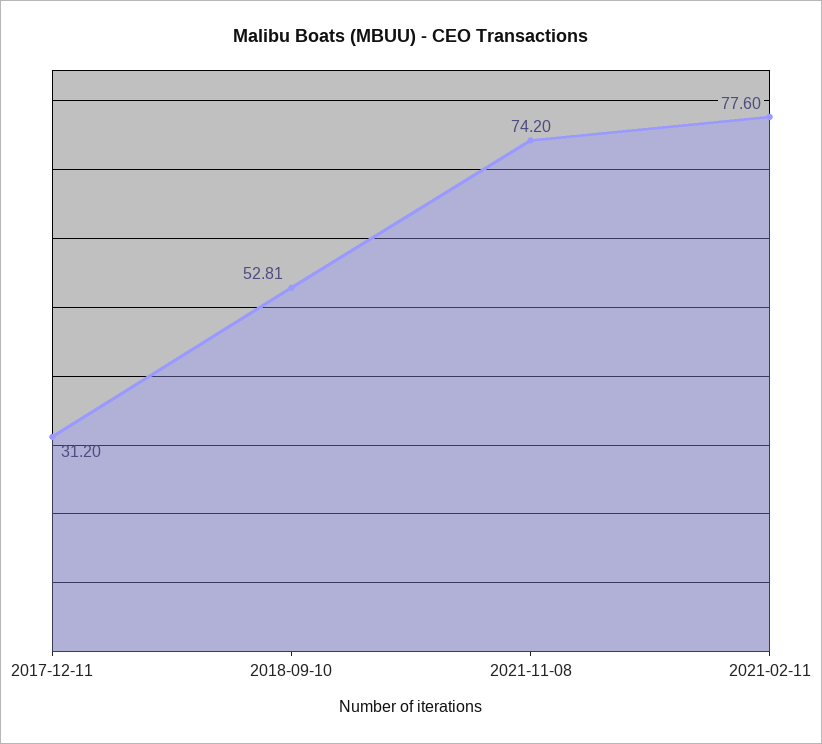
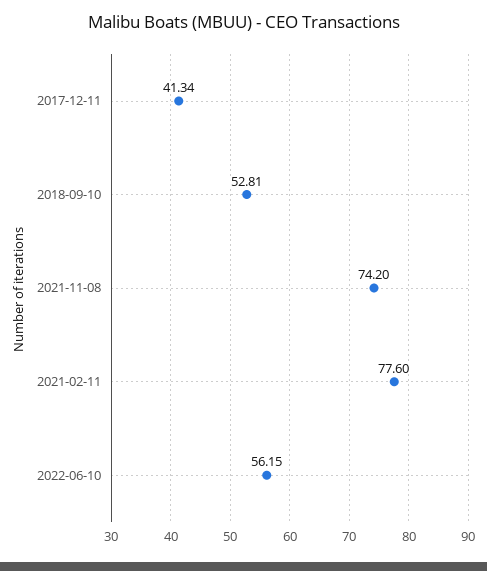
2017-12-11: 31.2 -> 41.34
2022-06-10: none -> 56.15

